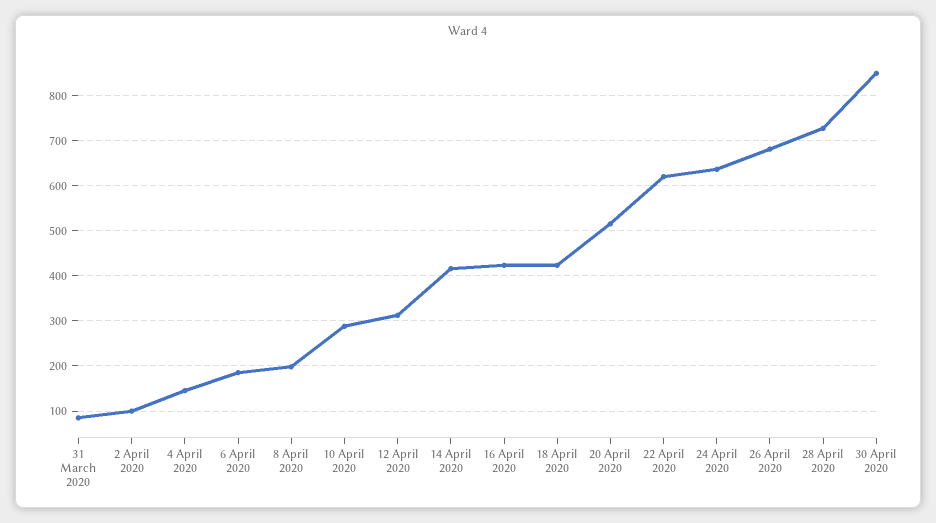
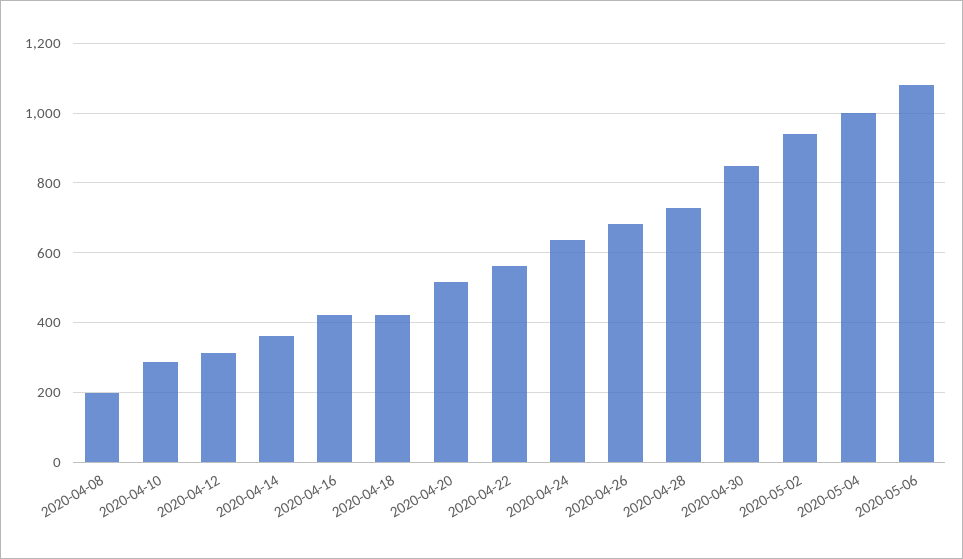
31 March 2020: 80 -> none
2 April 2020: 100 -> none
4 April 2020: 140 -> none
6 April 2020: 180 -> none
14 April 2020: 420 -> 360
22 April 2020: 620 -> 560
2020-05-02: none -> 940
2020-05-04: none -> 1000
2020-05-06: none -> 1080

